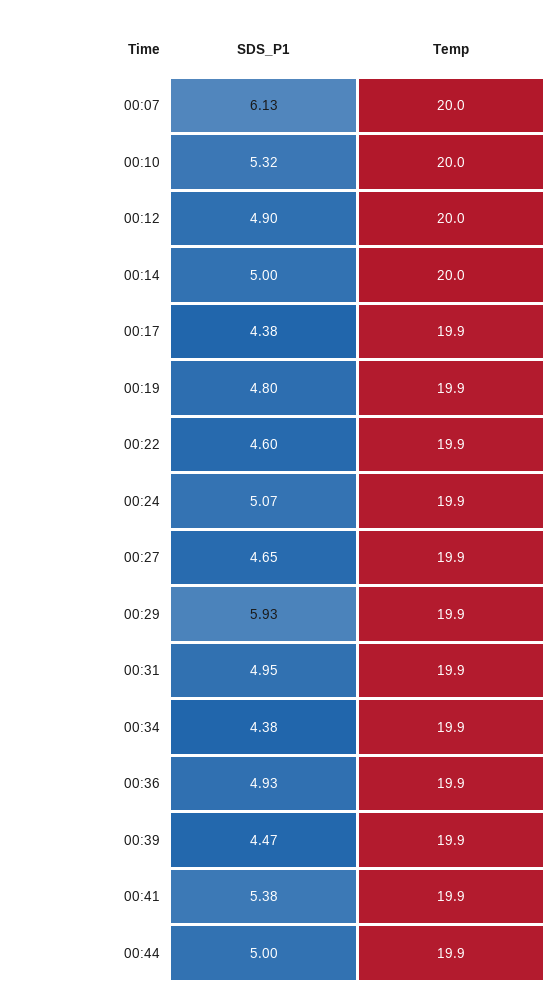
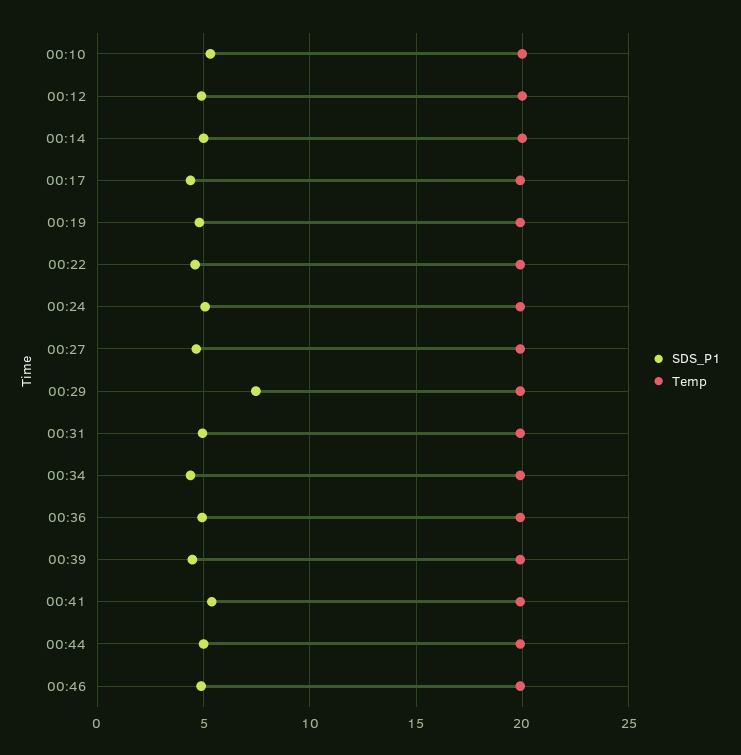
SDS_P1, 00:07: 6.13 -> none
Temp, 00:07: 20 -> none
SDS_P1, 00:29: 5.93 -> 7.5
SDS_P1, 00:46: none -> 5
Temp, 00:46: none -> 20

